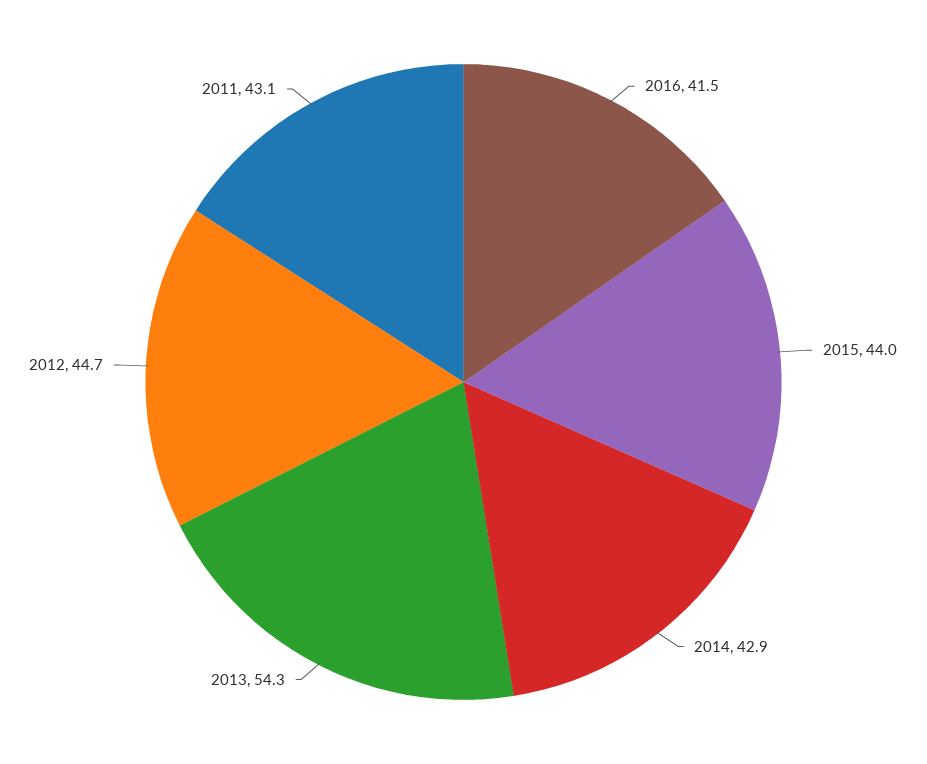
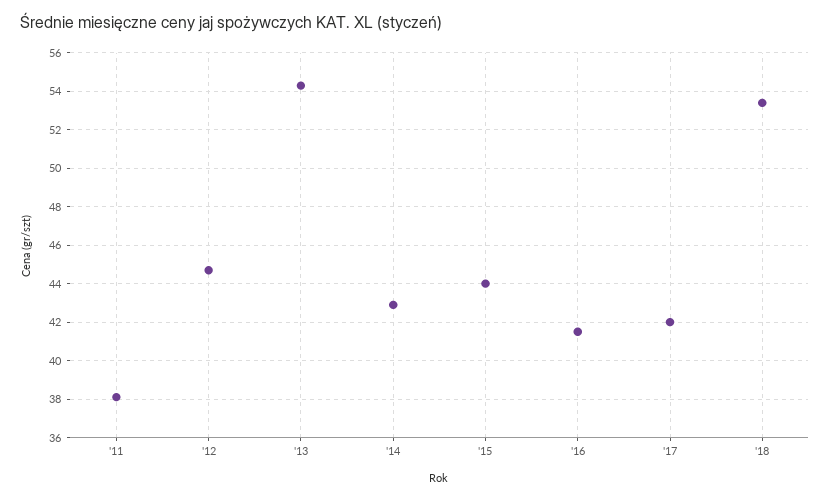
2011: 43.1 -> 38
'17: none -> 42
'18: none -> 53.5

